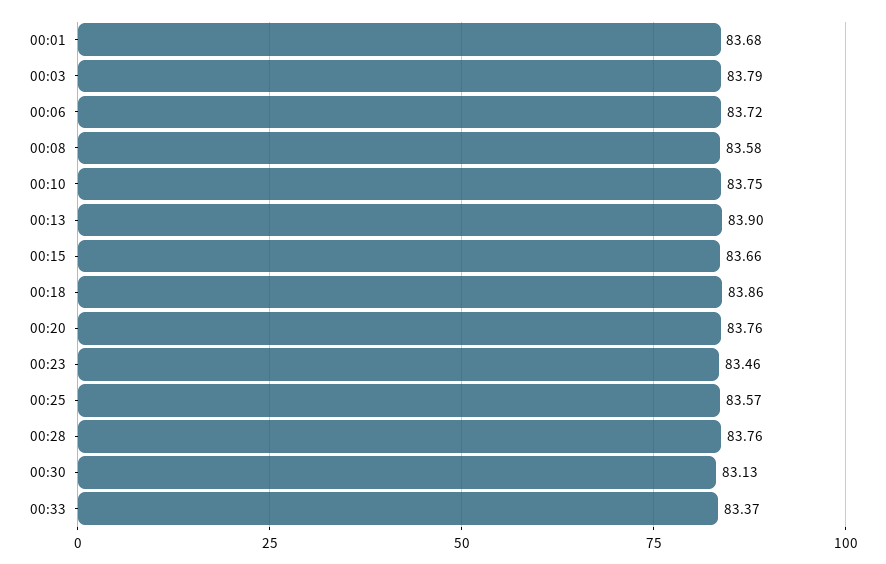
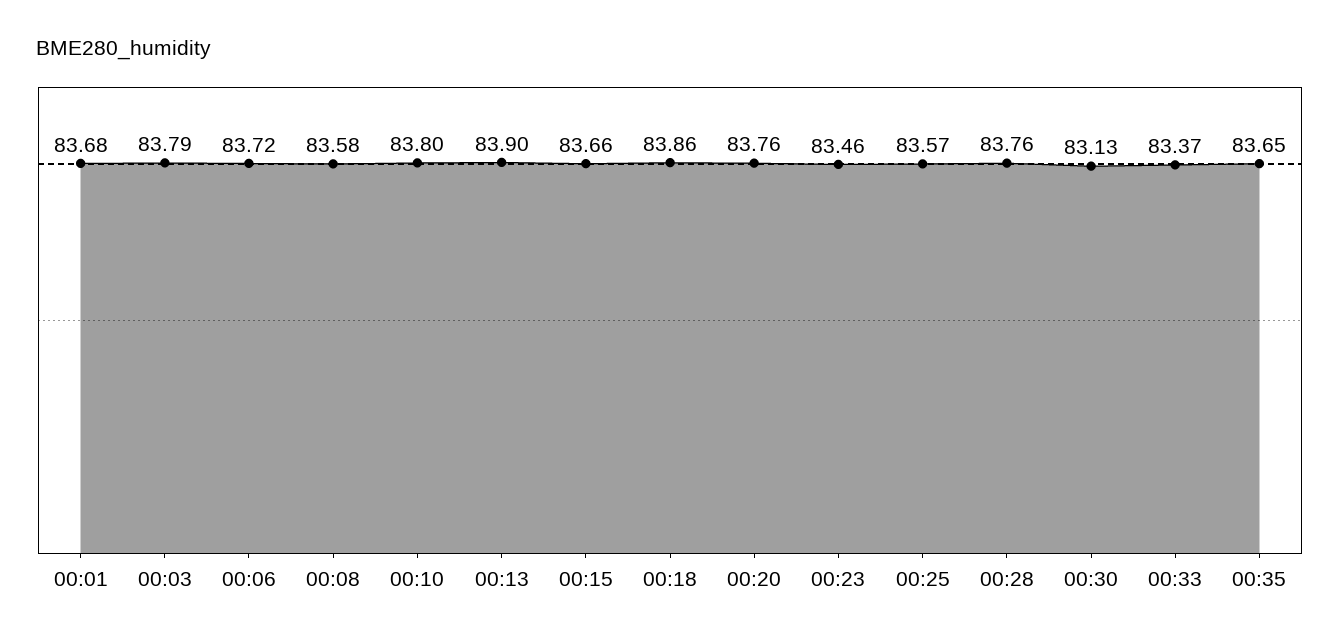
00:10: 83.75 -> 83.8
00:35: none -> 83.65

